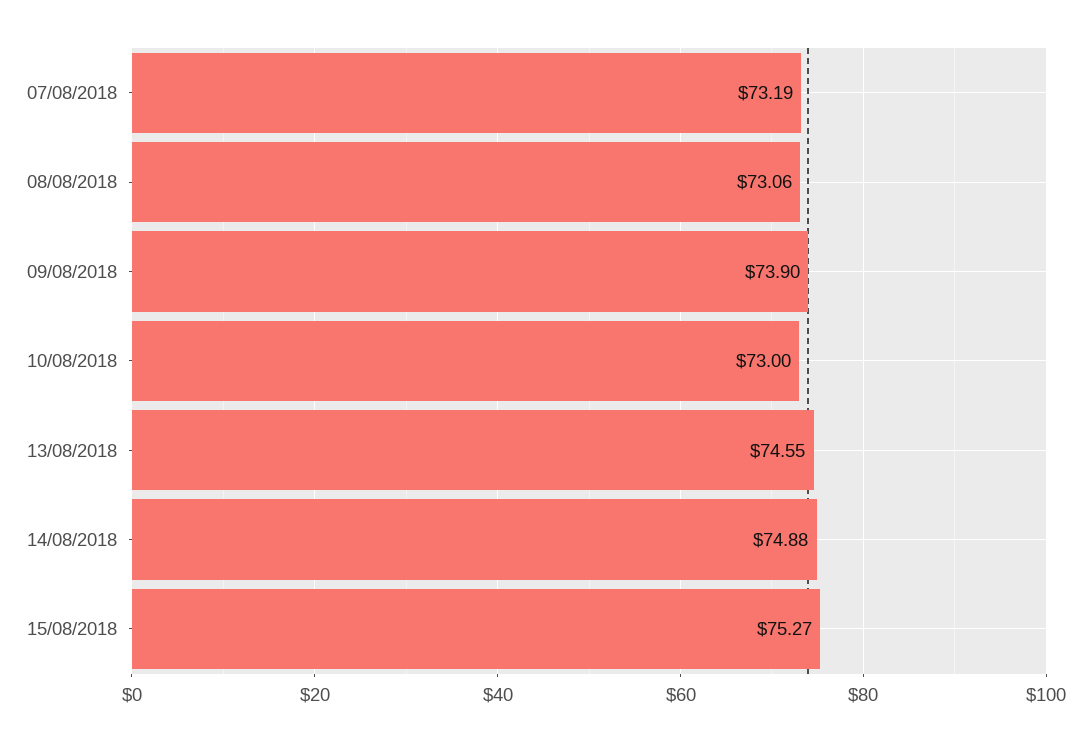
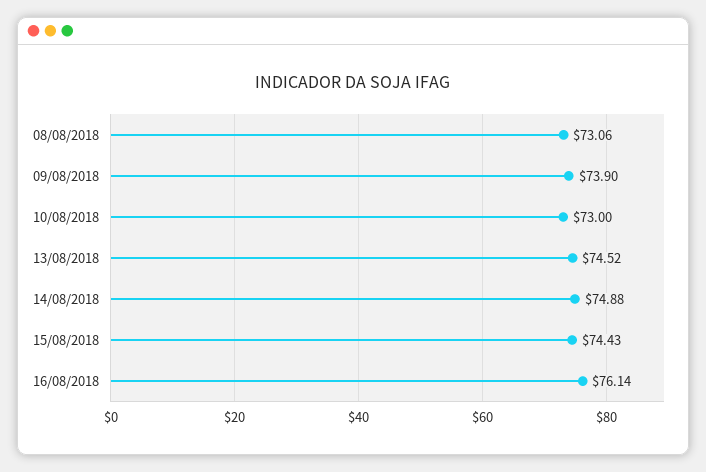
07/08/2018: 73.19 -> none
13/08/2018: 74.55 -> 74.52
15/08/2018: 75.27 -> 74.43
16/08/2018: none -> 76.14

